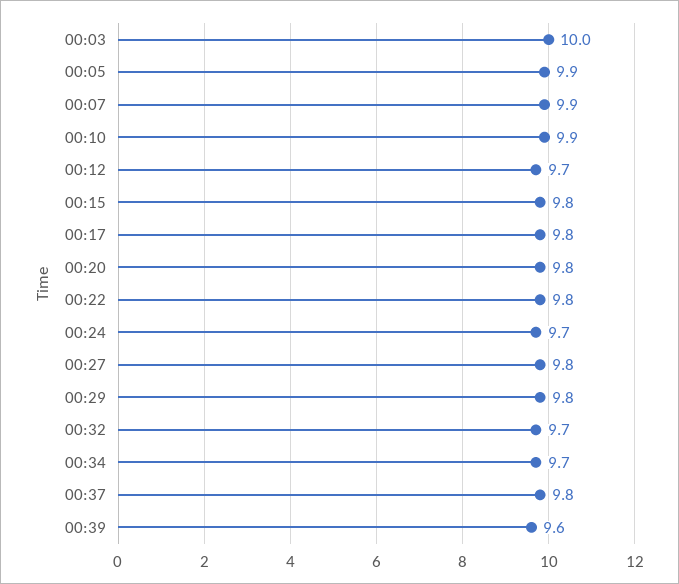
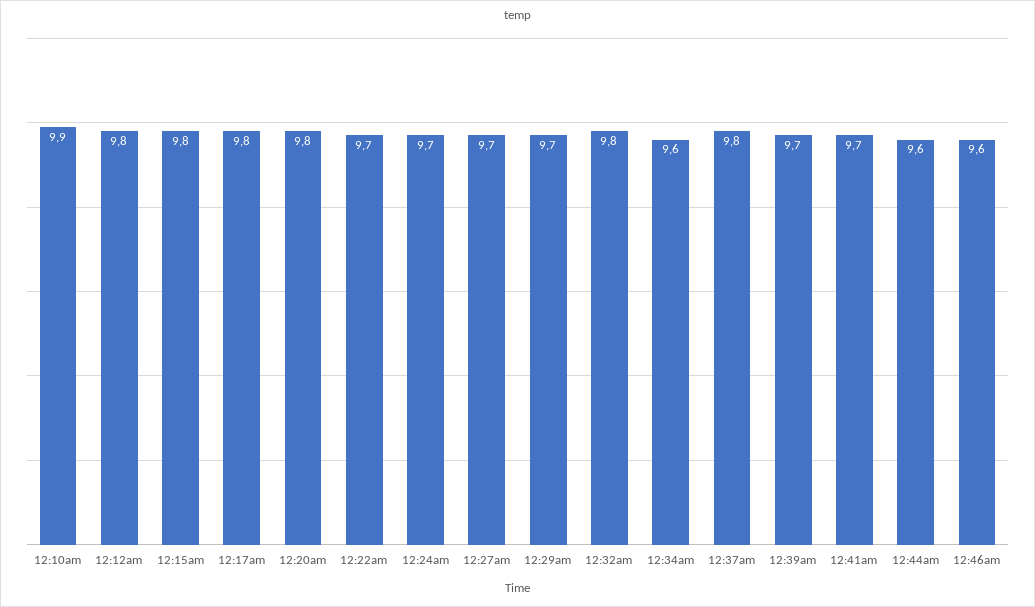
00:03: 10 -> none
00:05: 9.9 -> none
00:07: 9.9 -> none
00:12: 9.7 -> 9.8
00:22: 9.8 -> 9.7
00:27: 9.8 -> 9.7
00:29: 9.8 -> 9.7
00:32: 9.7 -> 9.8
00:34: 9.7 -> 9.6
00:39: 9.6 -> 9.7
12:41am: none -> 9.7
12:44am: none -> 9.6
12:46am: none -> 9.6

